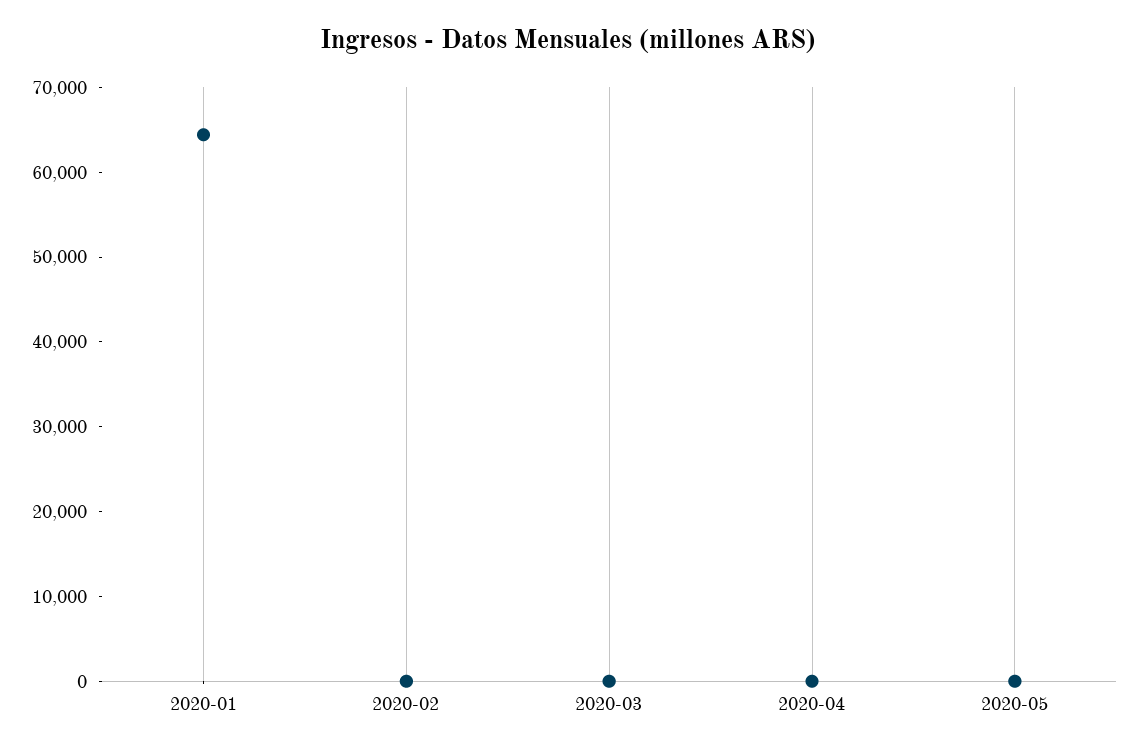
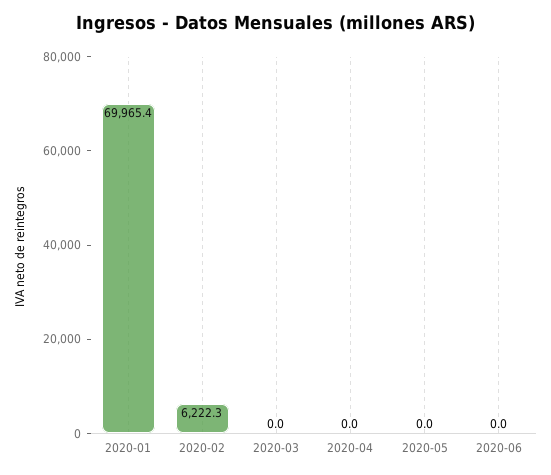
2020-01: 64000 -> 69965.4
2020-02: 0 -> 6222.3
2020-06: none -> 0

